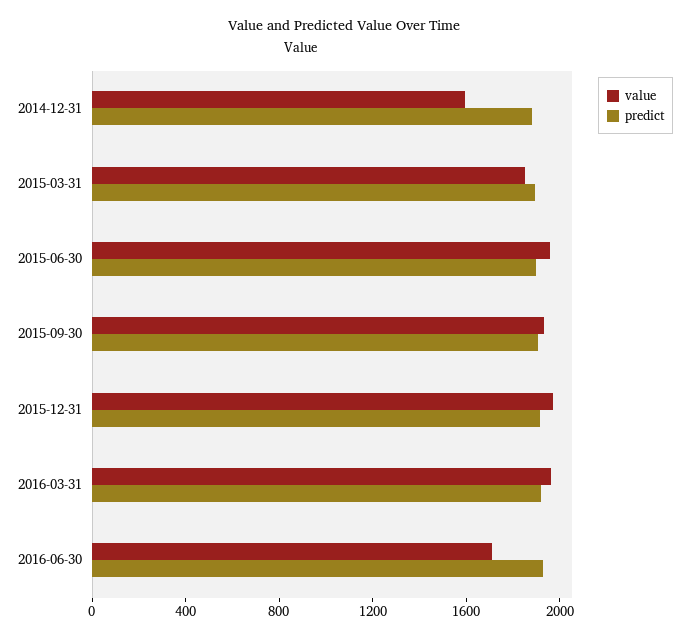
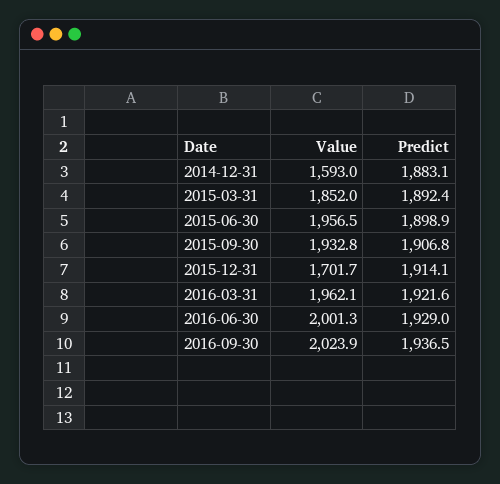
value, 2015-12-31: 2000 -> 1701.7
value, 2016-06-30: 1700 -> 2001.3
value, 2016-09-30: none -> 2023.9
predict, 2016-09-30: none -> 1936.5

